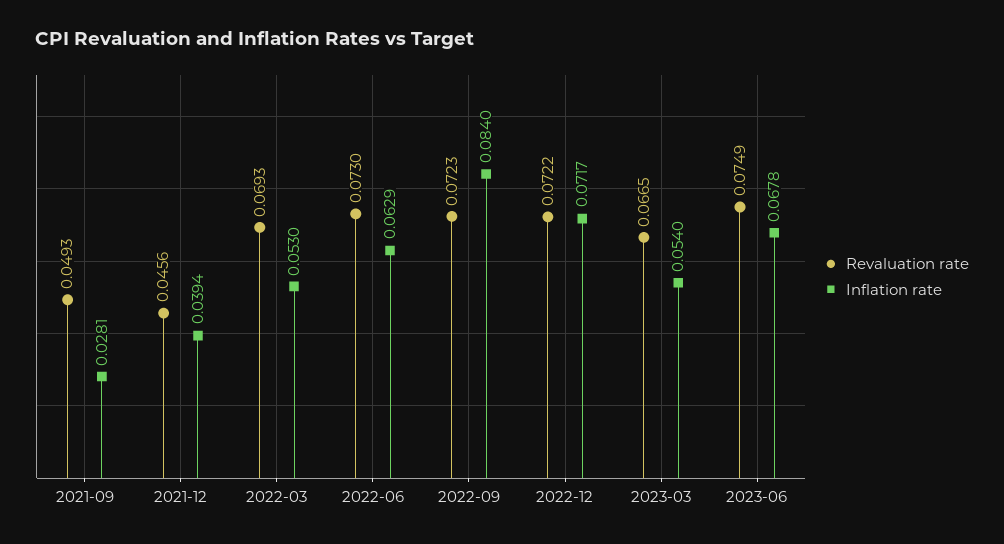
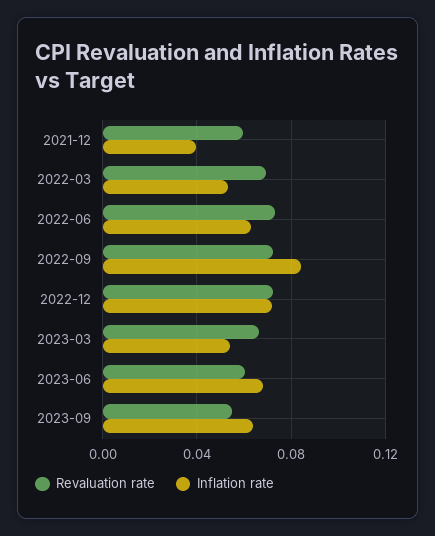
Revaluation rate, 2021-09: 0.0493 -> none
Inflation rate, 2021-09: 0.0281 -> none
Revaluation rate, 2021-12: 0.0456 -> 0.06
Revaluation rate, 2023-06: 0.0749 -> 0.06
Revaluation rate, 2023-09: none -> 0.055
Inflation rate, 2023-09: none -> 0.065

